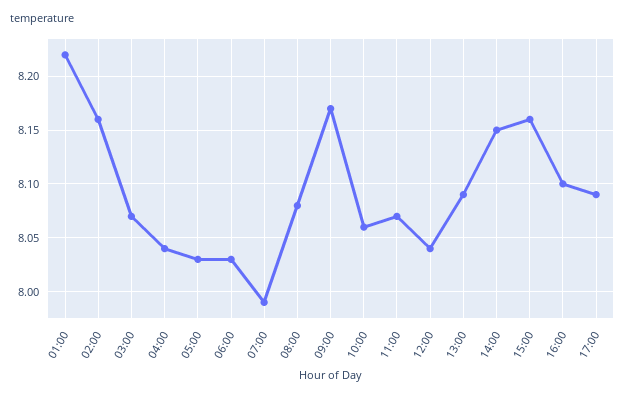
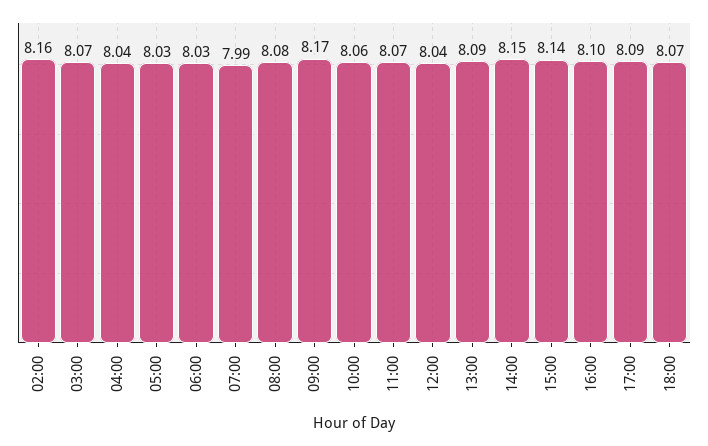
01:00: 8.22 -> none
15:00: 8.16 -> 8.14
18:00: none -> 8.07

